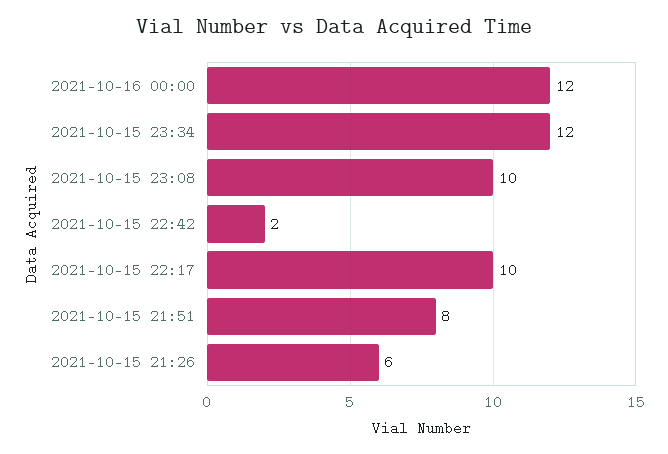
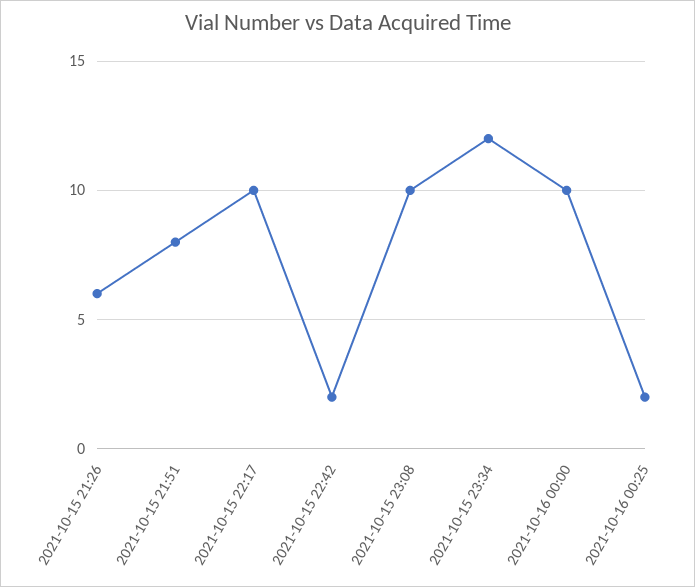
2021-10-16 00:00: 12 -> 10
2021-10-16 00:25: none -> 2

